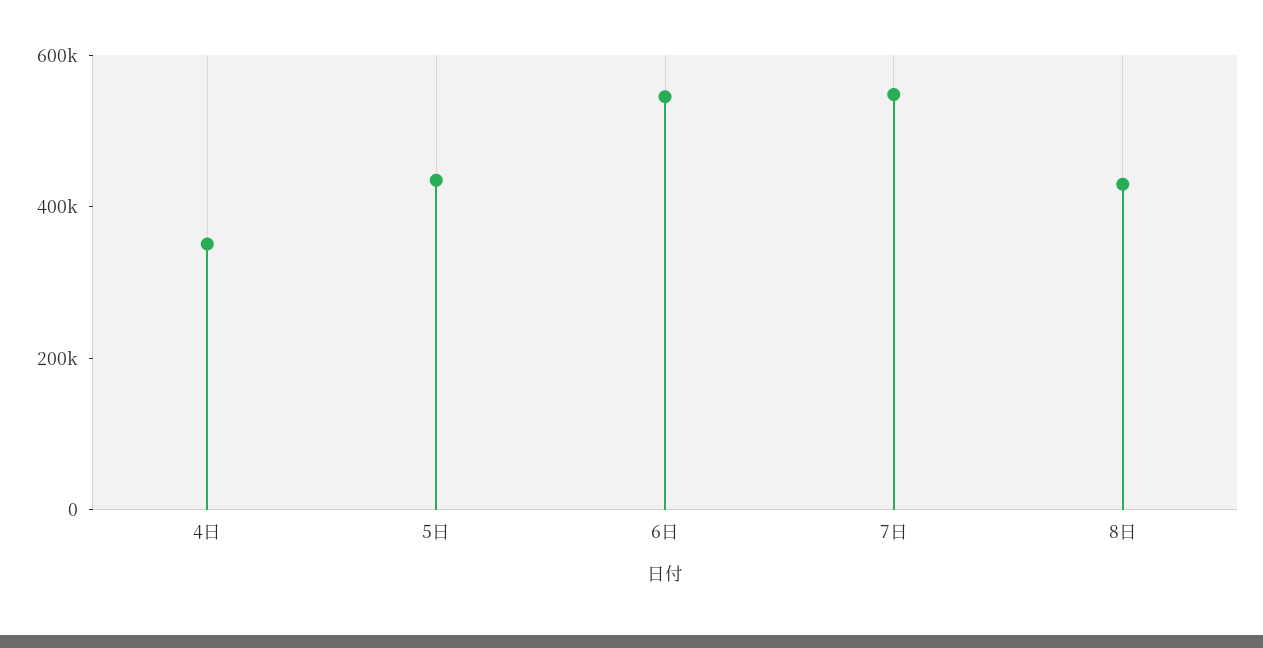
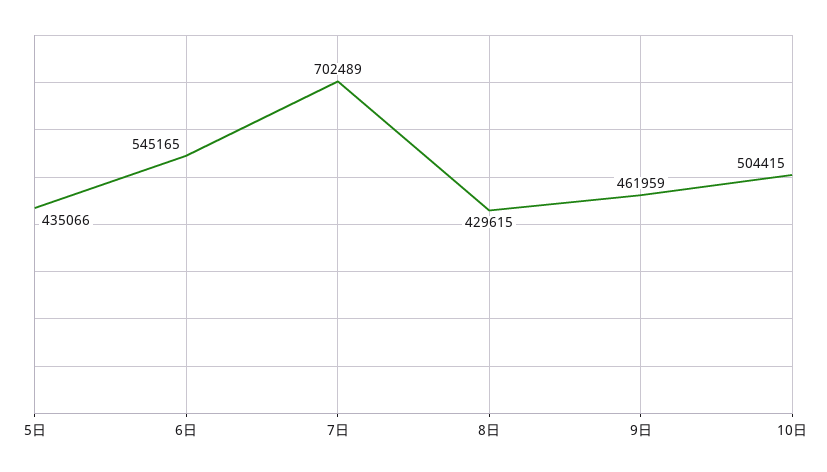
4日: 350000 -> none
7日: 550000 -> 702489
9日: none -> 461959
10日: none -> 504415

